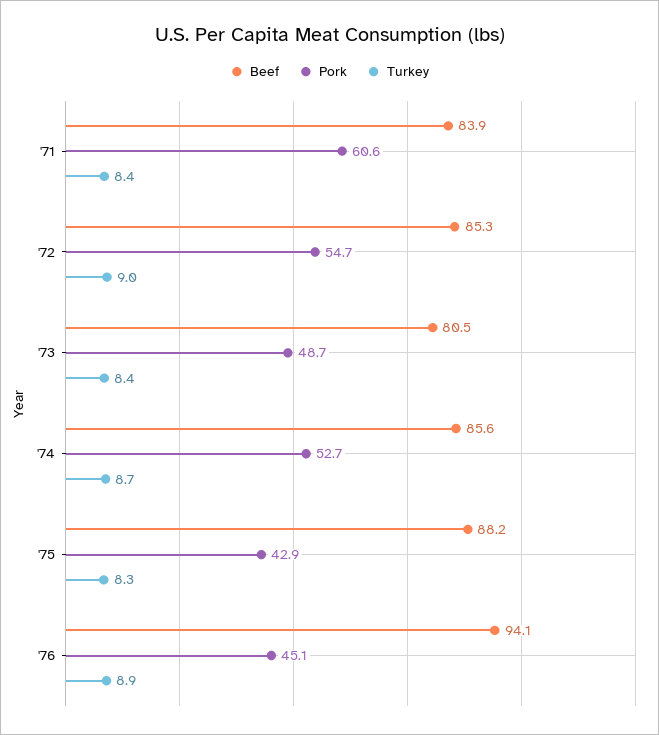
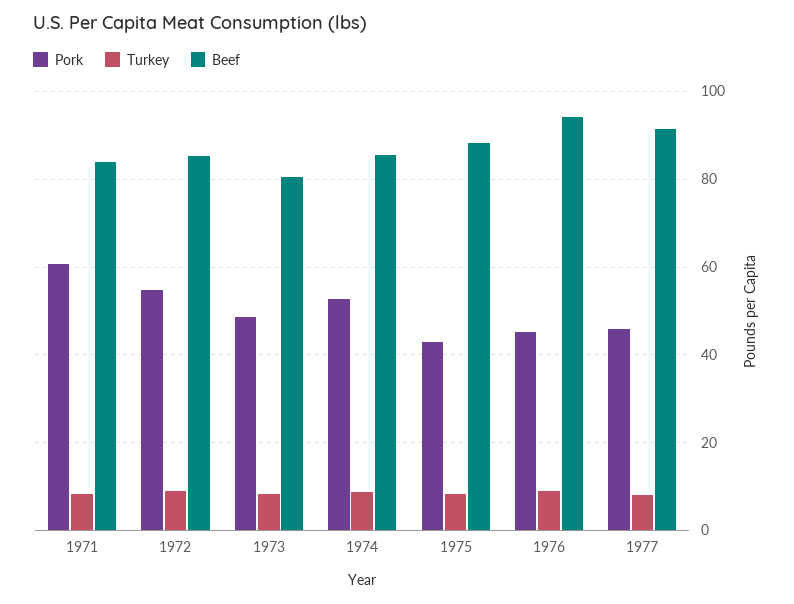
Pork, 1977: none -> 46
Turkey, 1977: none -> 8
Beef, 1977: none -> 92

